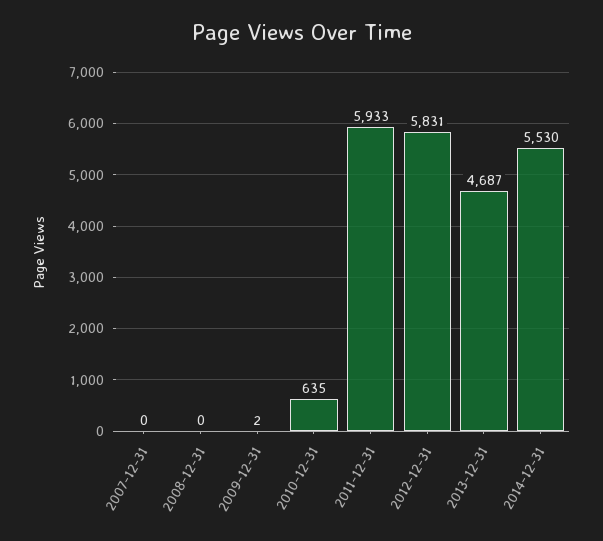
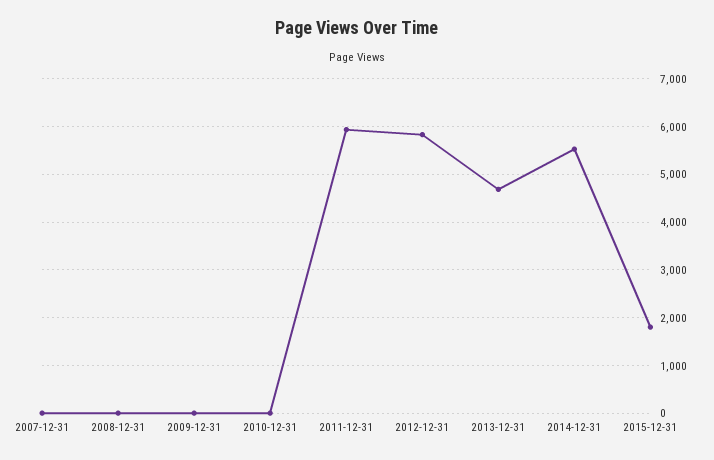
2010-12-31: 635 -> 0
2015-12-31: none -> 1800

